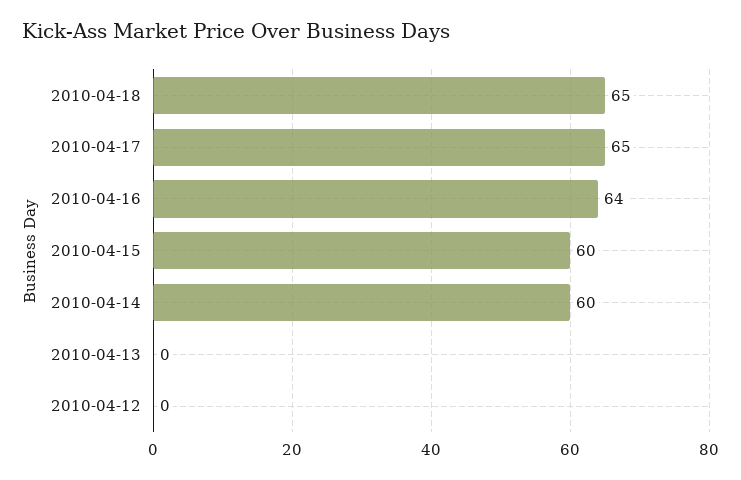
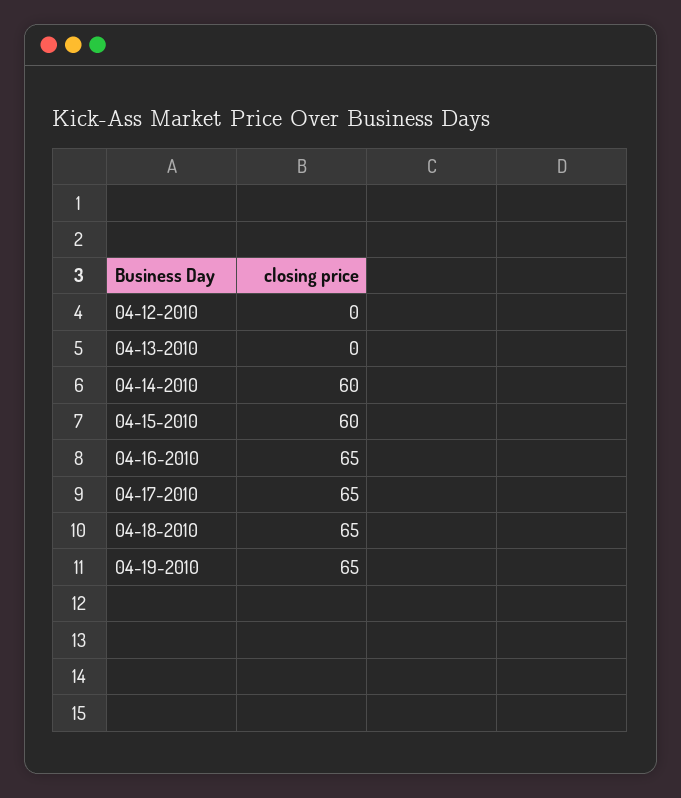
2010-04-16: 64 -> 65
04-19-2010: none -> 65

